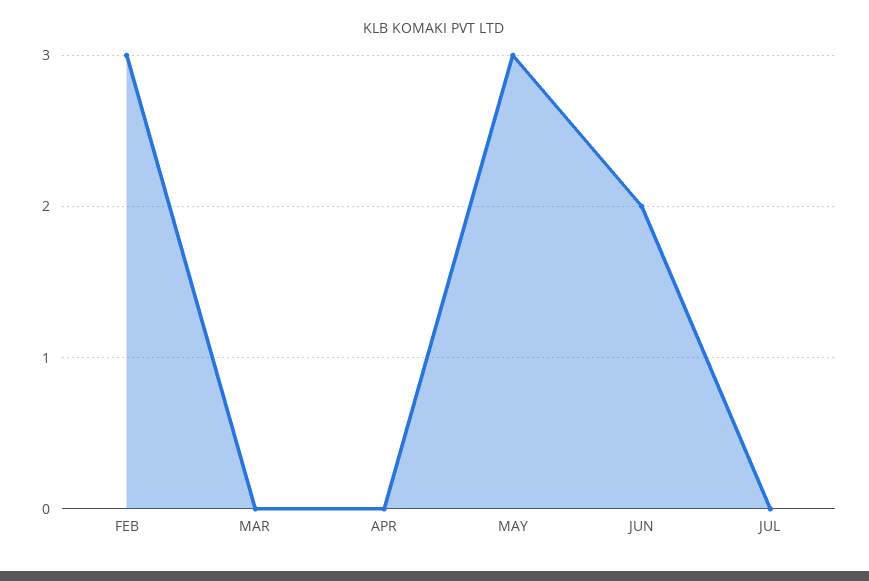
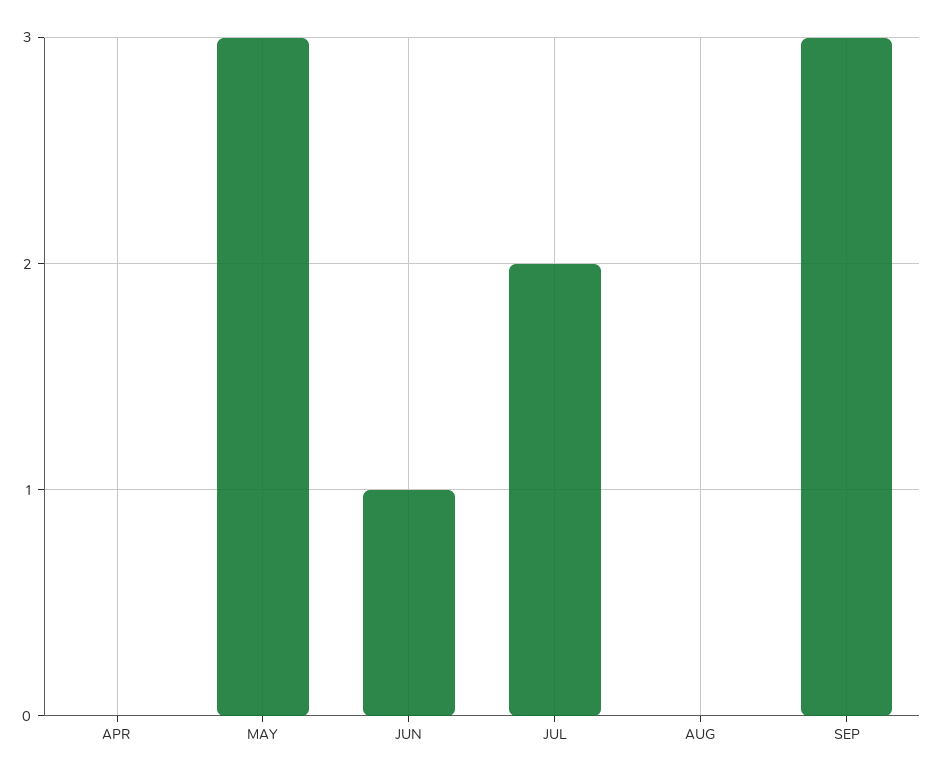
FEB: 3 -> none
MAR: 0 -> none
JUN: 2 -> 1
JUL: 0 -> 2
AUG: none -> 0
SEP: none -> 3

